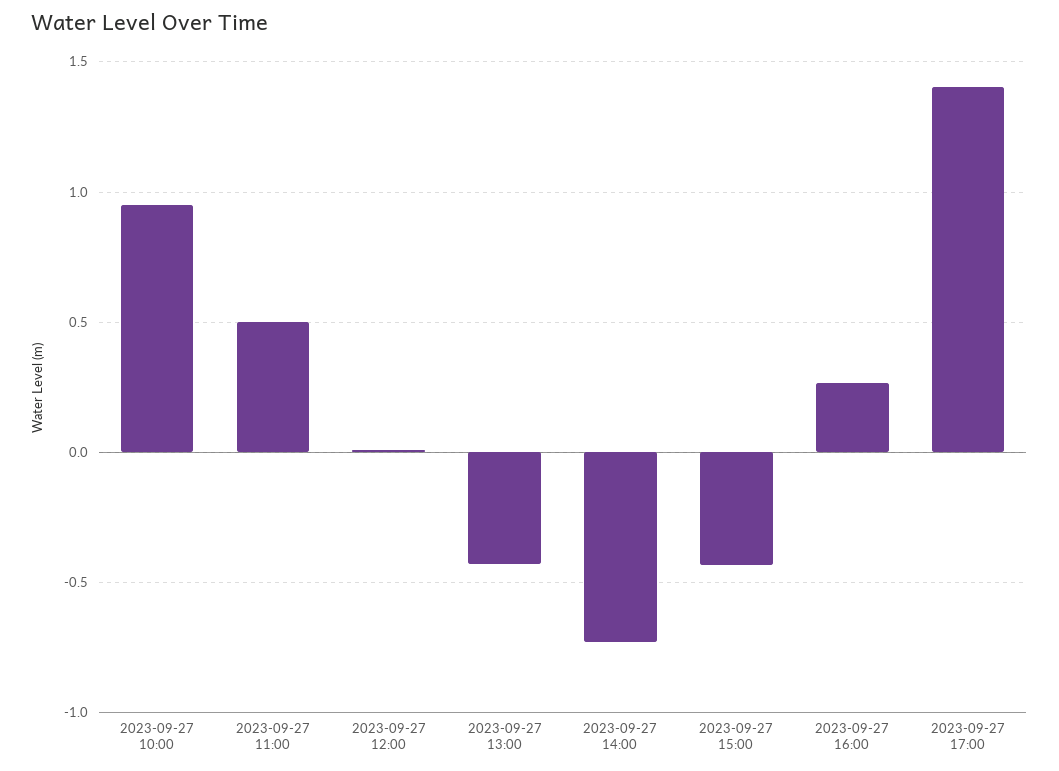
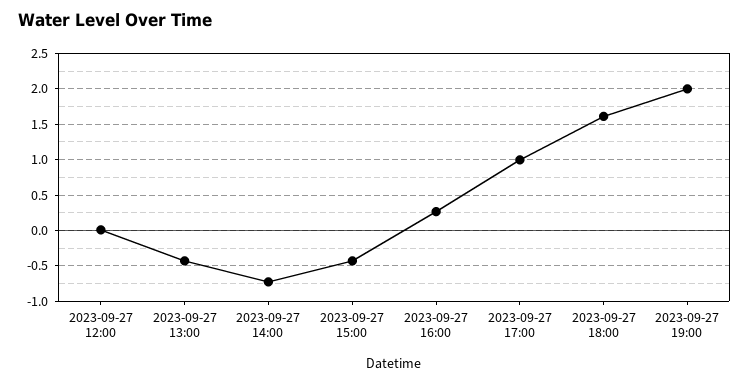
2023-09-27 10:00: 0.95 -> none
2023-09-27 11:00: 0.5 -> none
2023-09-27 17:00: 1.4 -> 1
2023-09-27 18:00: none -> 1.6
2023-09-27 19:00: none -> 2

